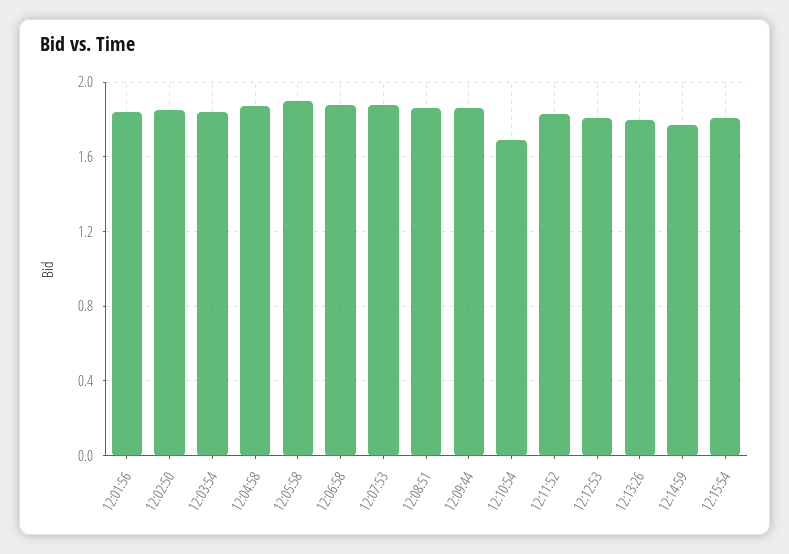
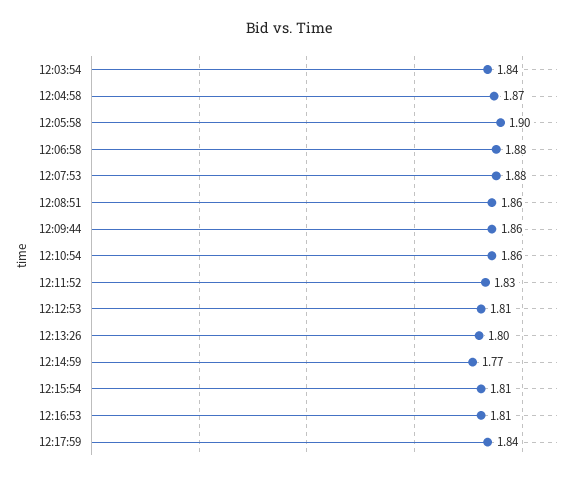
12:01:56: 1.85 -> none
12:02:50: 1.85 -> none
12:10:54: 1.7 -> 1.86
12:16:53: none -> 1.81
12:17:59: none -> 1.84

